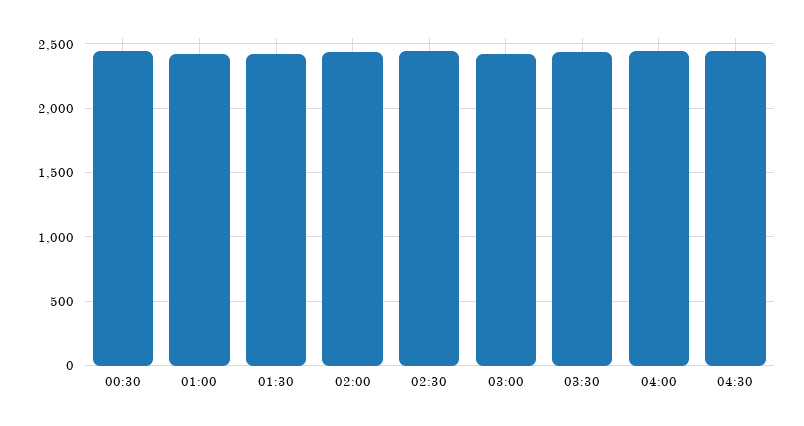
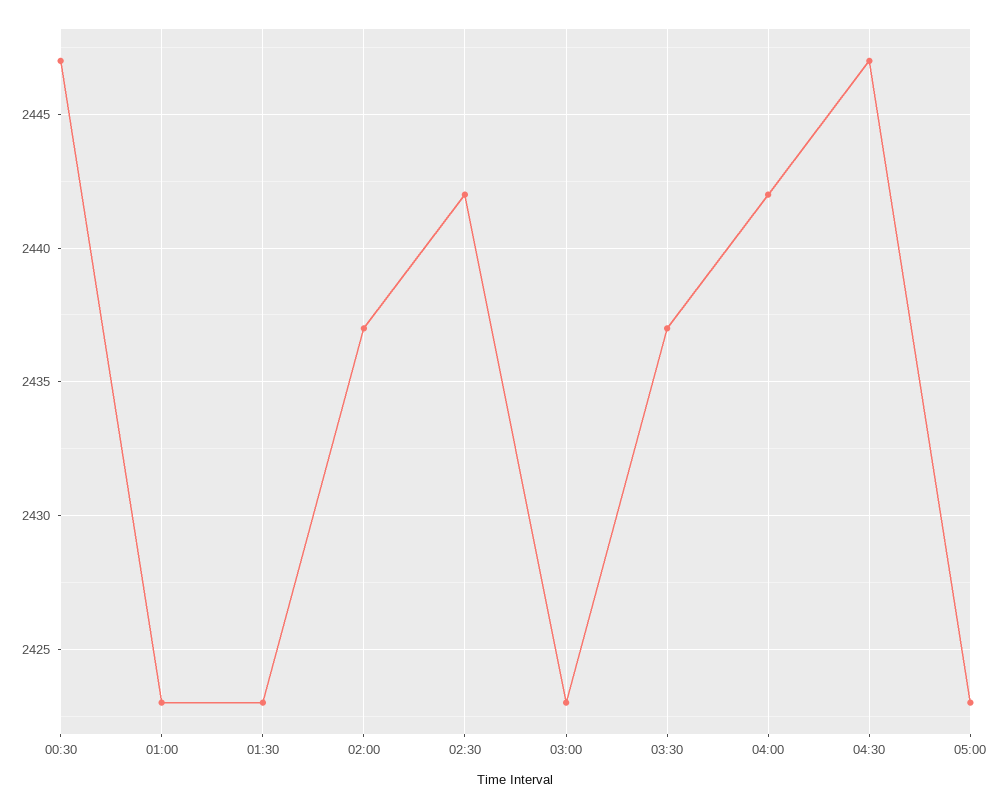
05:00: none -> 2423

